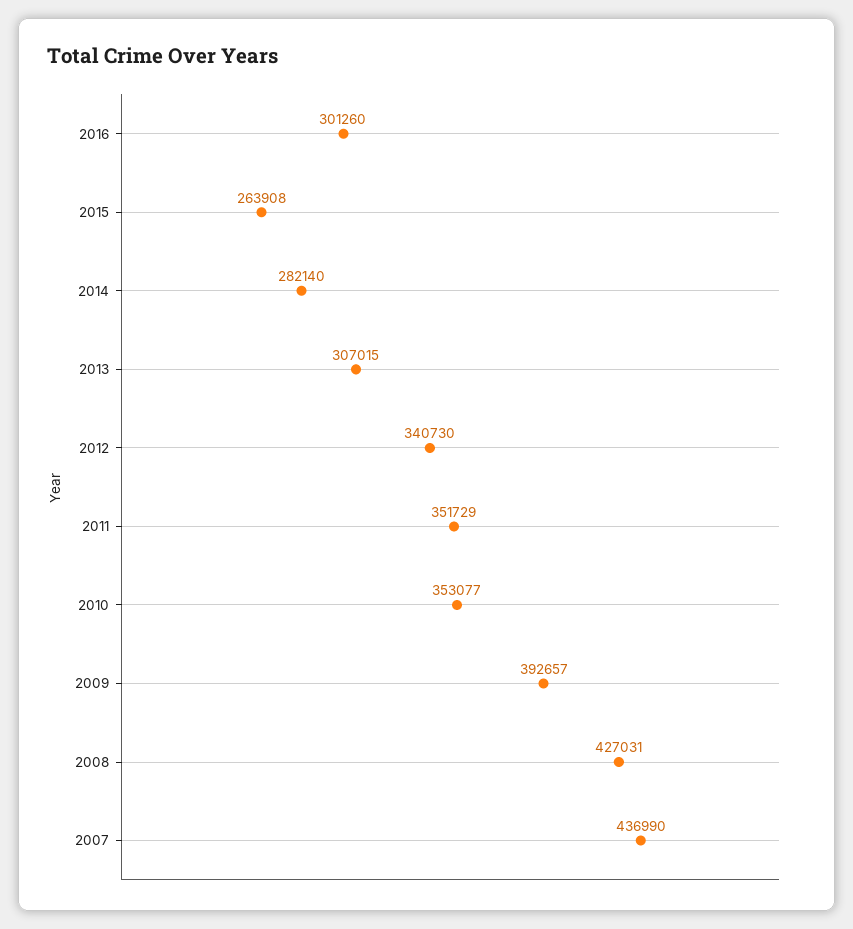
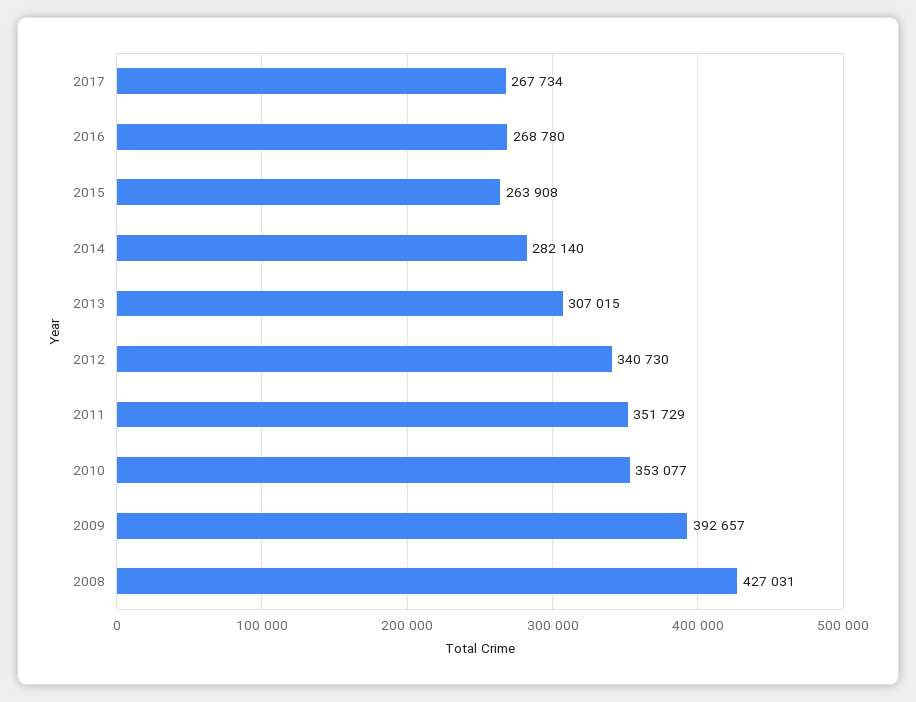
2016: 301260 -> 268780
2007: 436990 -> none
2017: none -> 267734

